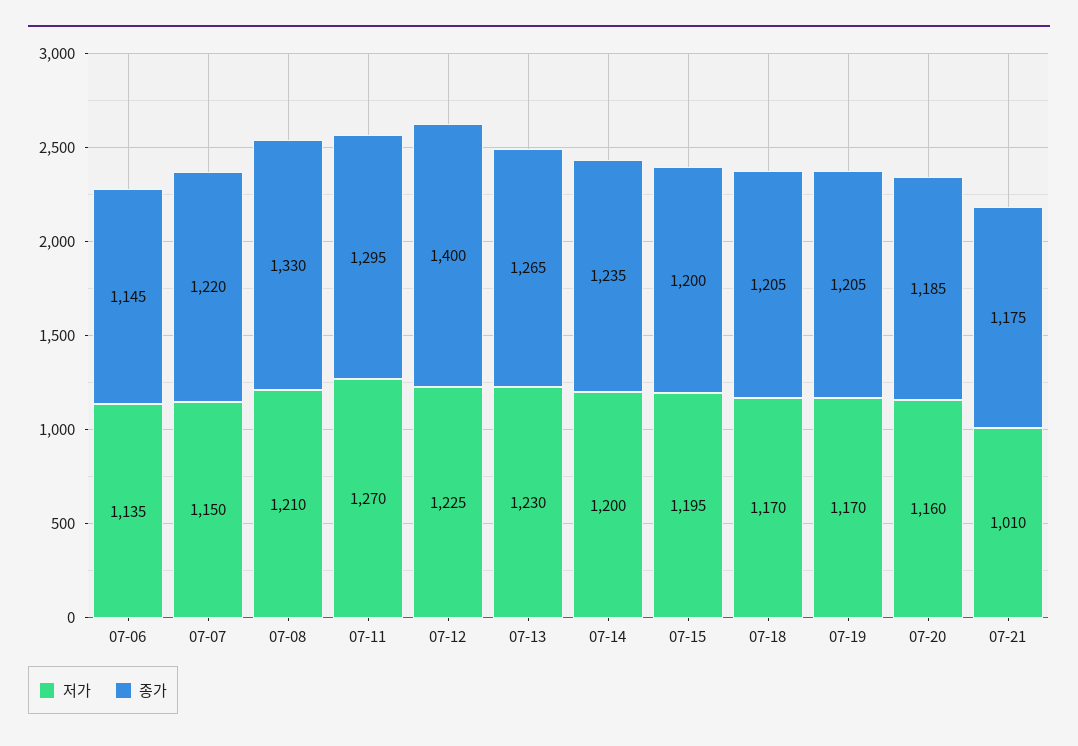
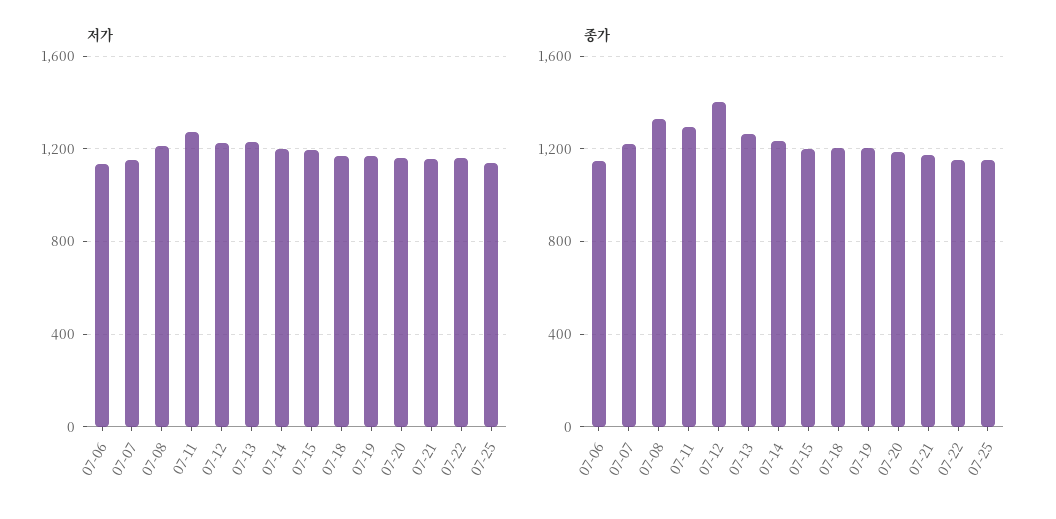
저가, 07-21: 1010 -> 1150
저가, 07-22: none -> 1150
저가, 07-25: none -> 1150
종가, 07-22: none -> 1150
종가, 07-25: none -> 1150

